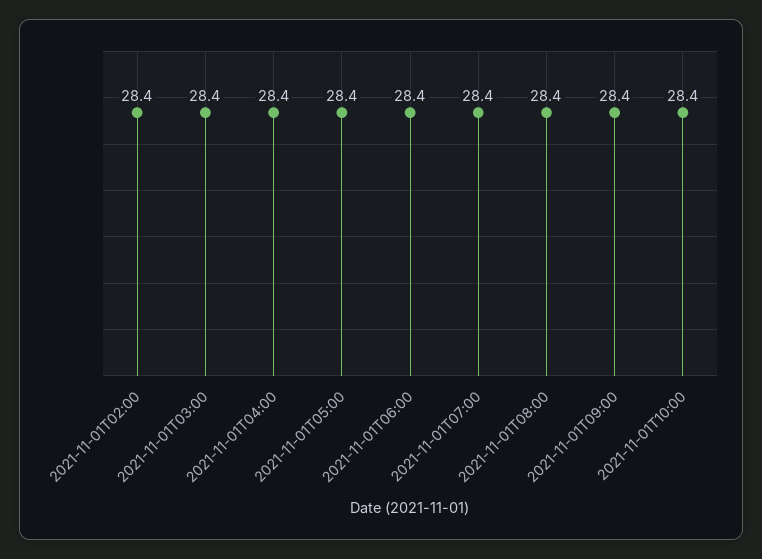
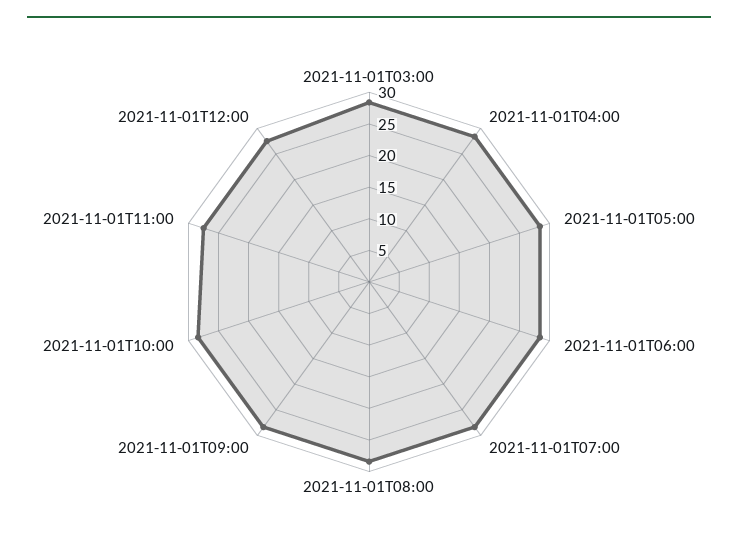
2021-11-01T02:00: 28.4 -> none
2021-11-01T11:00: none -> 27.5
2021-11-01T12:00: none -> 27.5

